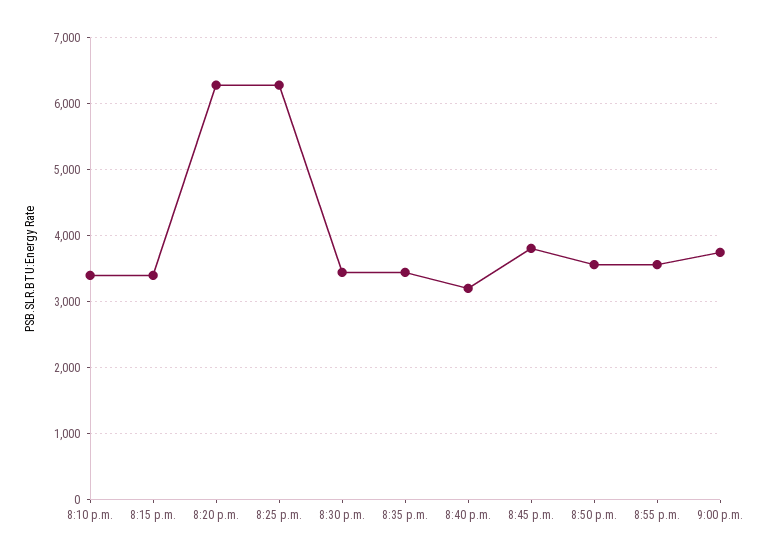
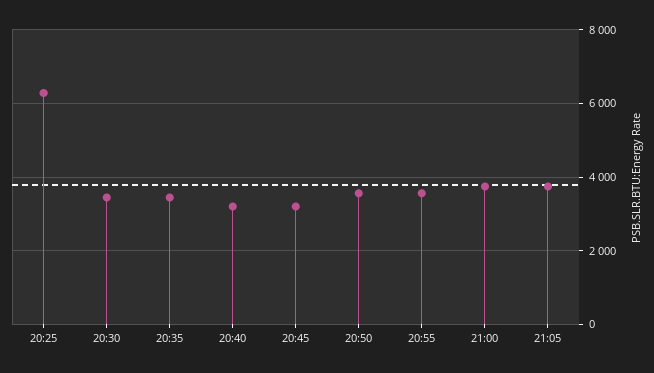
8:10 p.m.: 3400 -> none
8:15 p.m.: 3400 -> none
8:20 p.m.: 6300 -> none
8:45 p.m.: 3800 -> 3200
21:05: none -> 3800

